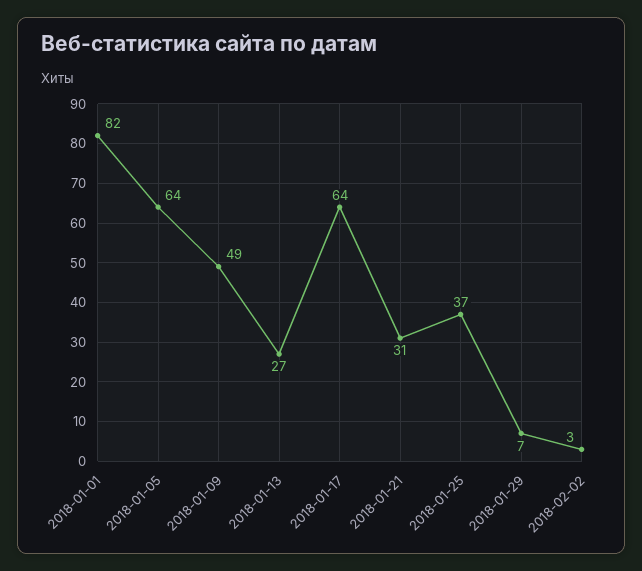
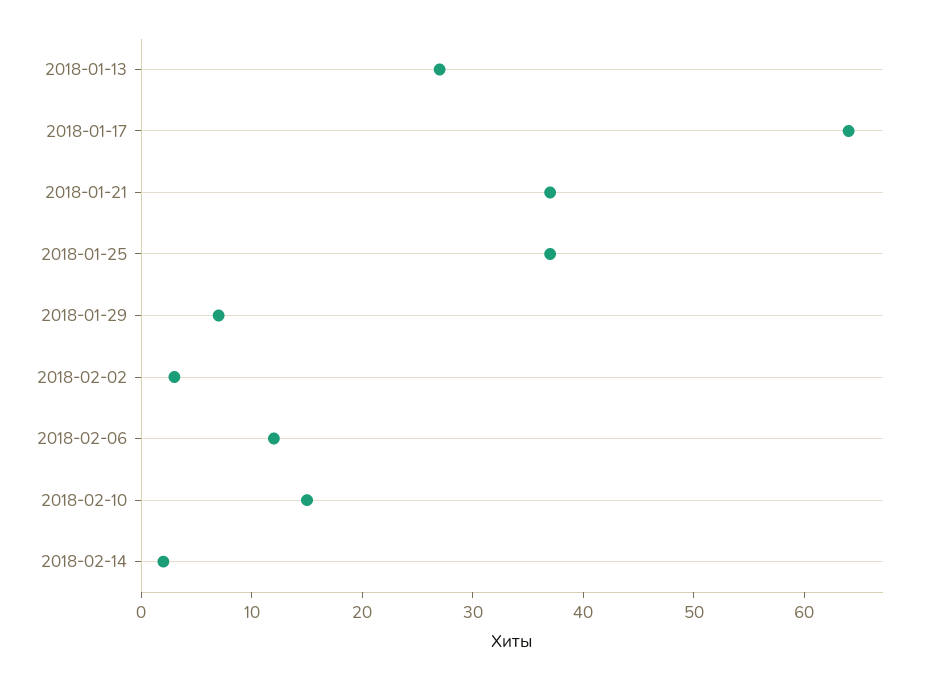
2018-01-01: 82 -> none
2018-01-05: 64 -> none
2018-01-09: 49 -> none
2018-01-21: 31 -> 37
2018-02-06: none -> 12
2018-02-10: none -> 15
2018-02-14: none -> 2

